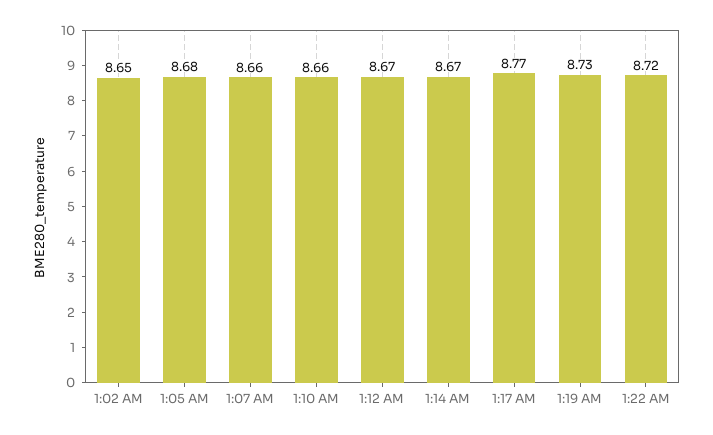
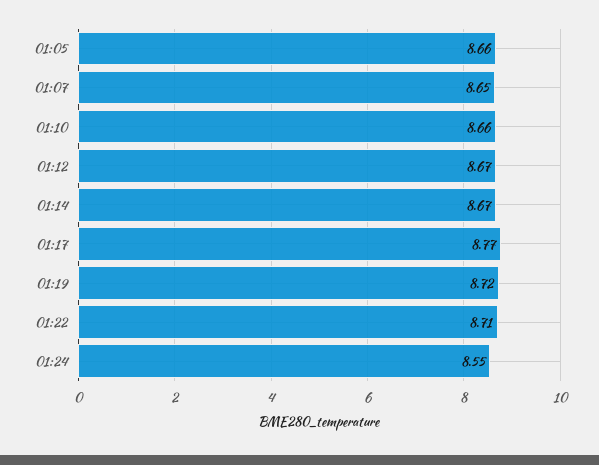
1:02 AM: 8.65 -> none
1:05 AM: 8.68 -> 8.66
1:07 AM: 8.66 -> 8.65
1:19 AM: 8.73 -> 8.72
1:22 AM: 8.72 -> 8.71
01:24: none -> 8.55

